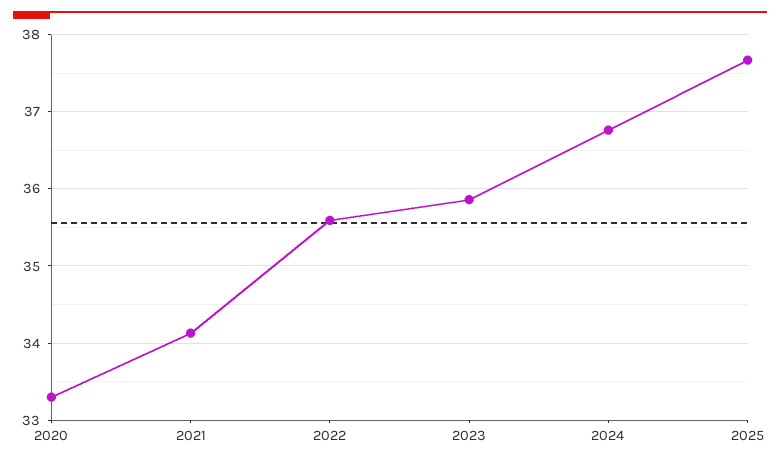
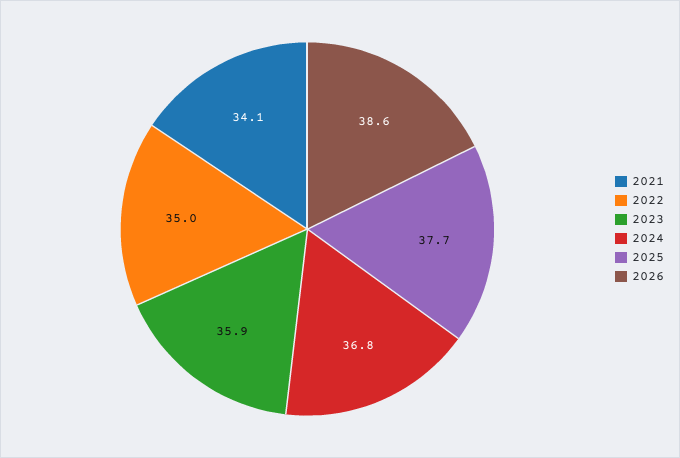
2020: 33.3 -> none
2022: 35.6 -> 35
2026: none -> 38.6

